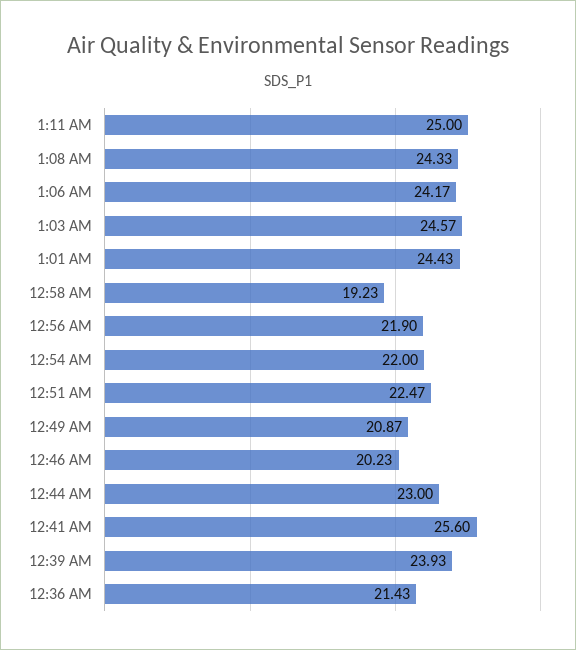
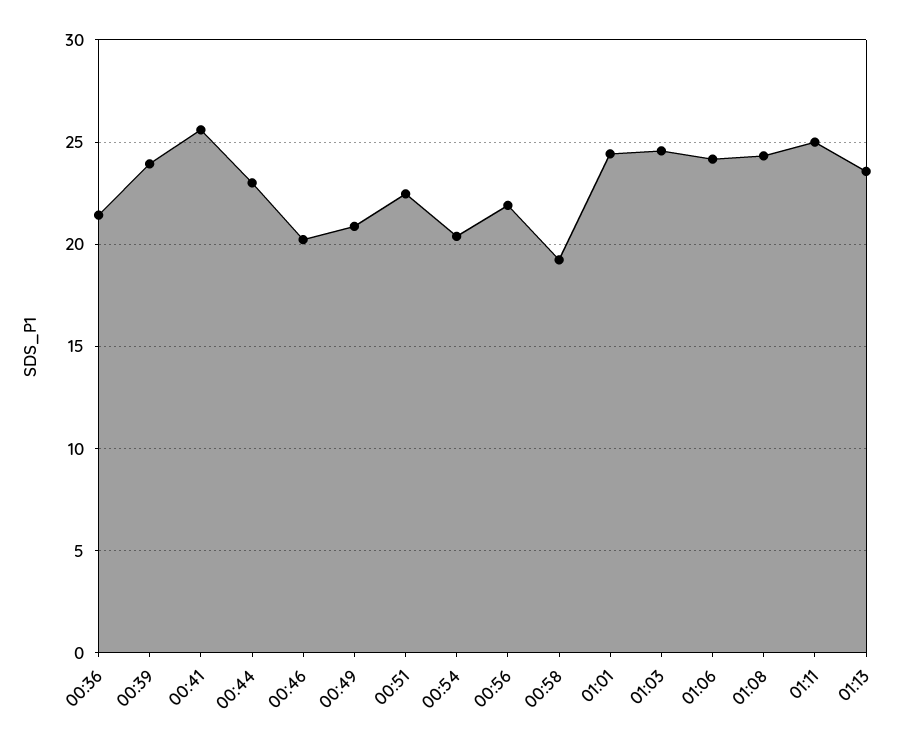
12:54 AM: 22 -> 20.5
01:13: none -> 23.5

